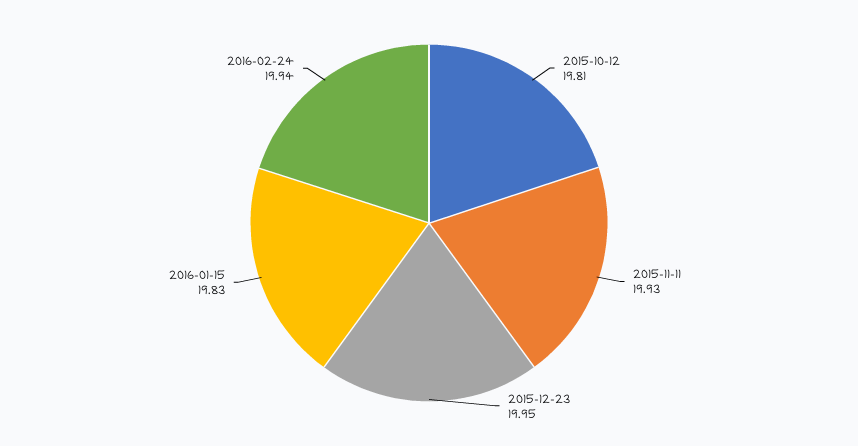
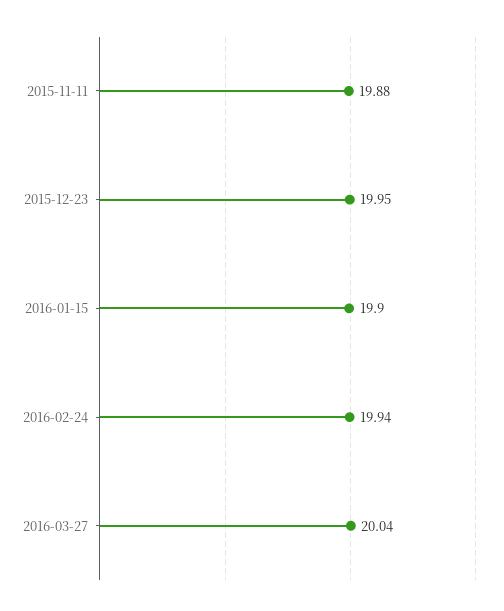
2015-10-12: 19.81 -> none
2015-11-11: 19.93 -> 19.88
2016-01-15: 19.83 -> 19.9
2016-03-27: none -> 20.04

